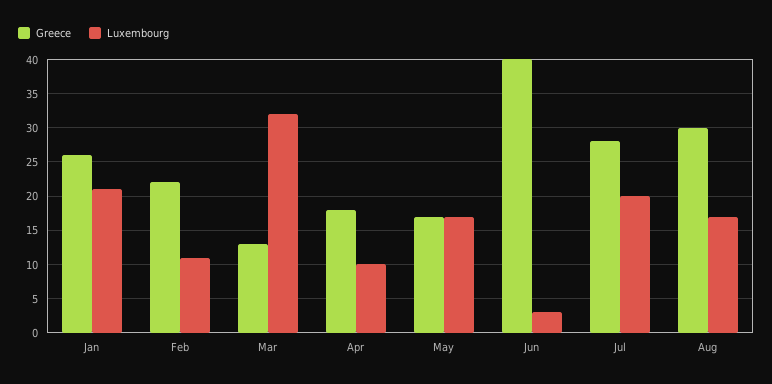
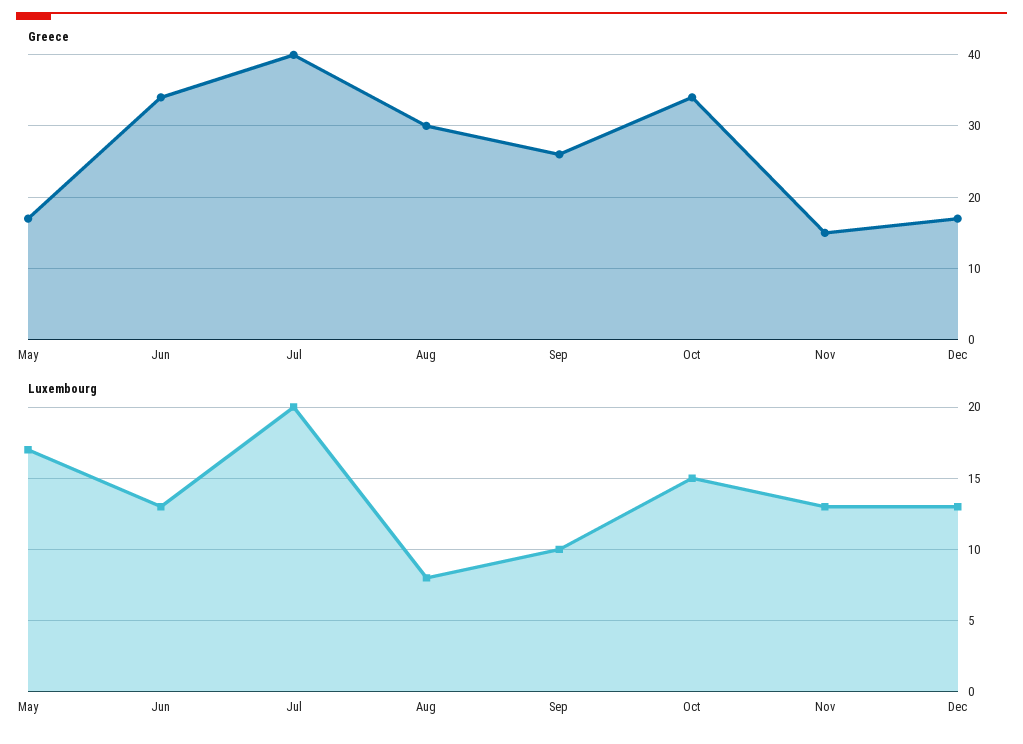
Greece, Jan: 26 -> none
Luxembourg, Jan: 21 -> none
Greece, Feb: 22 -> none
Luxembourg, Feb: 11 -> none
Greece, Mar: 13 -> none
Luxembourg, Mar: 32 -> none
Greece, Apr: 18 -> none
Luxembourg, Apr: 10 -> none
Greece, Jun: 40 -> 34
Luxembourg, Jun: 3 -> 13
Greece, Jul: 28 -> 40
Luxembourg, Aug: 17 -> 8
Greece, Sep: none -> 26
Greece, Oct: none -> 34
Greece, Nov: none -> 15
Greece, Dec: none -> 17
Luxembourg, Sep: none -> 10
Luxembourg, Oct: none -> 15
Luxembourg, Nov: none -> 13
Luxembourg, Dec: none -> 13

